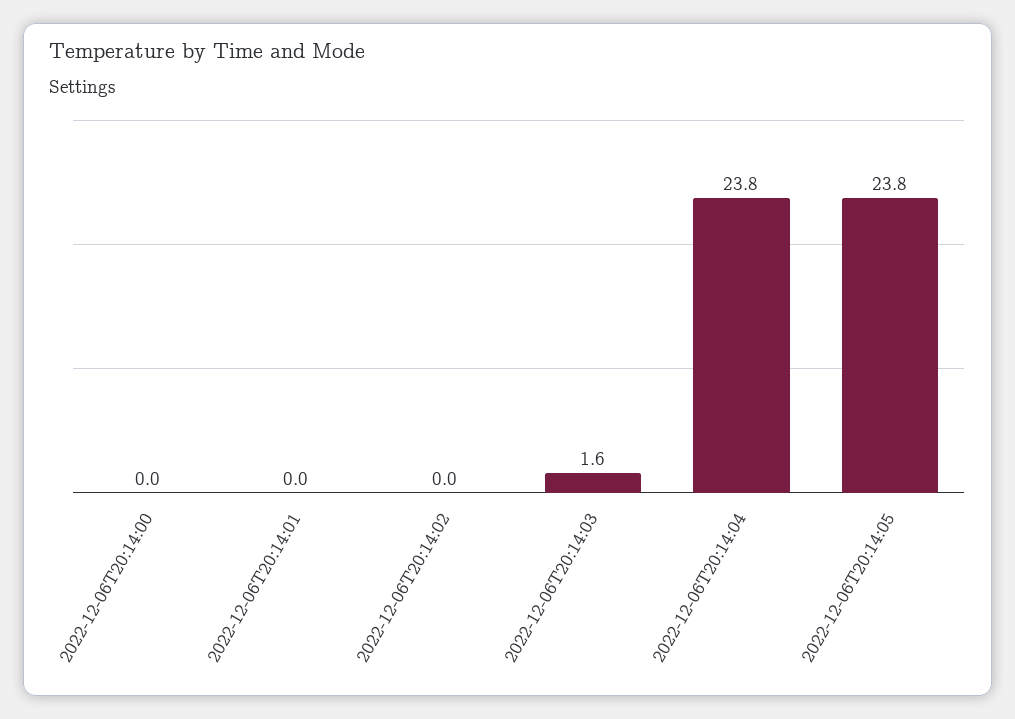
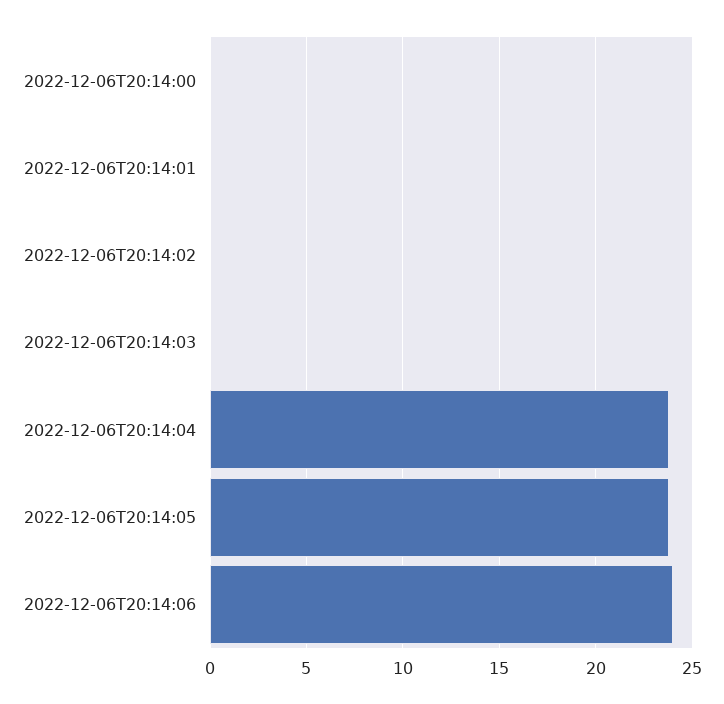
2022-12-06T20:14:03: 1.6 -> 0
2022-12-06T20:14:06: none -> 24

